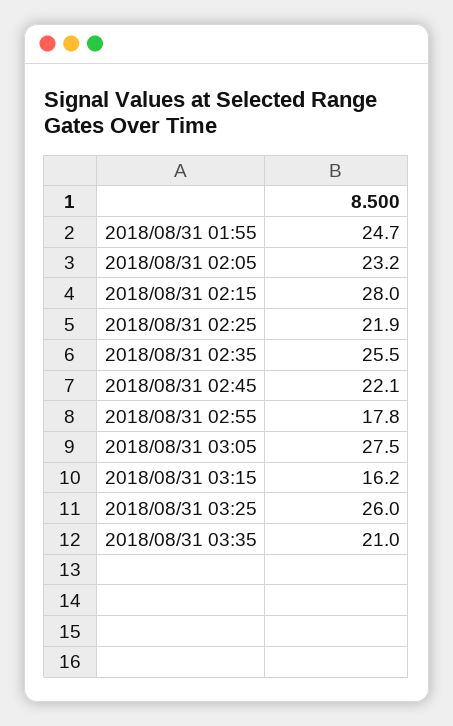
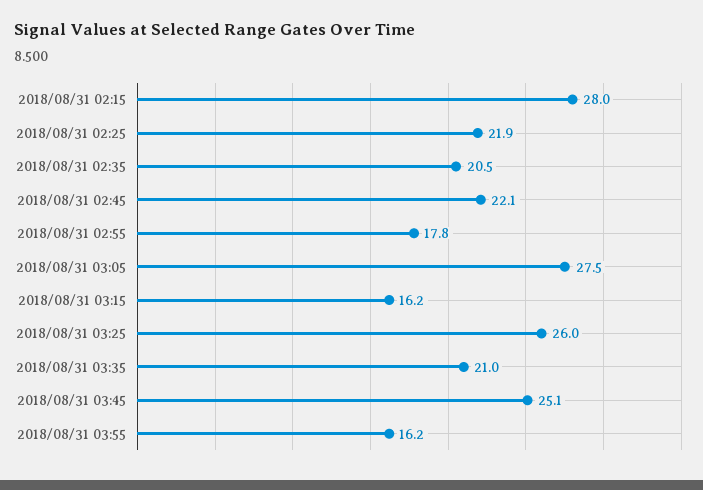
2018/08/31 01:55: 24.7 -> none
2018/08/31 02:05: 23.2 -> none
2018/08/31 02:35: 25.5 -> 20.5
2018/08/31 03:45: none -> 25.1
2018/08/31 03:55: none -> 16.2

